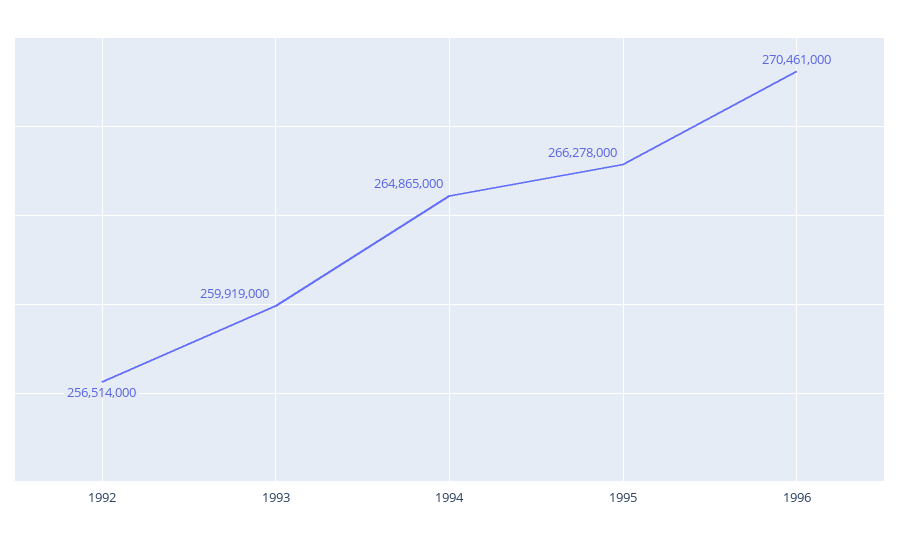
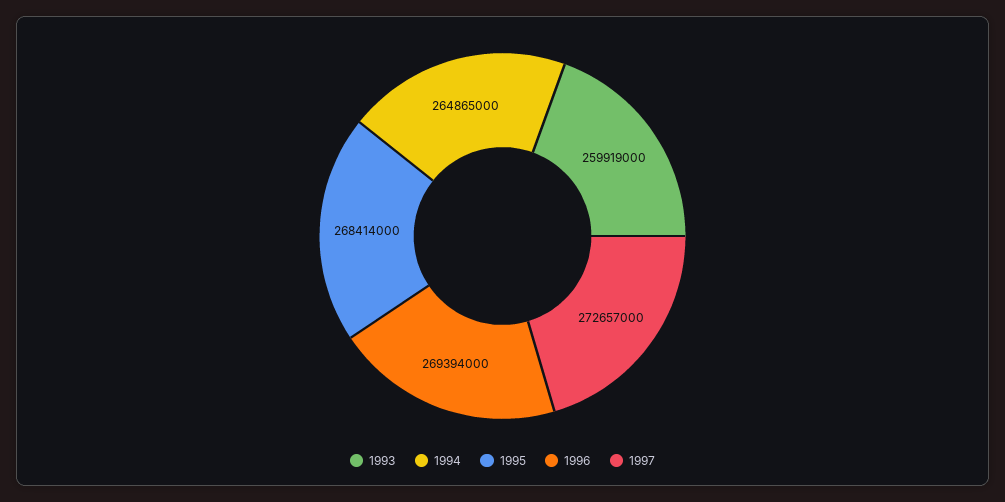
1992: 256514000 -> none
1995: 266278000 -> 268414000
1996: 270461000 -> 269394000
1997: none -> 272657000

